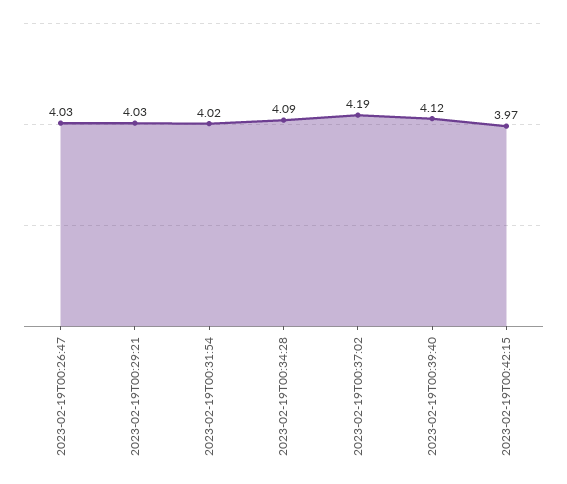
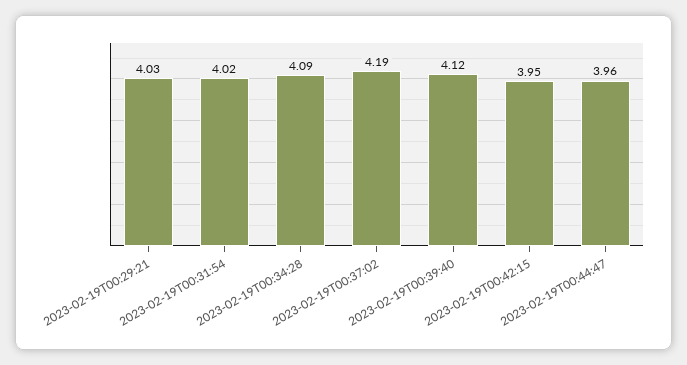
2023-02-19T00:26:47: 4.03 -> none
2023-02-19T00:42:15: 3.97 -> 3.95
2023-02-19T00:44:47: none -> 3.96

